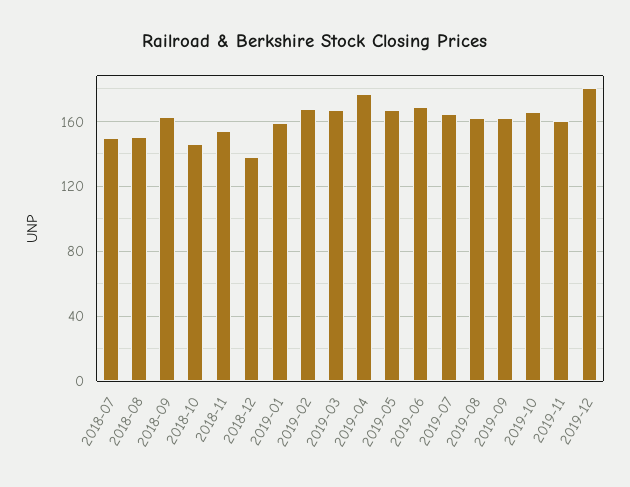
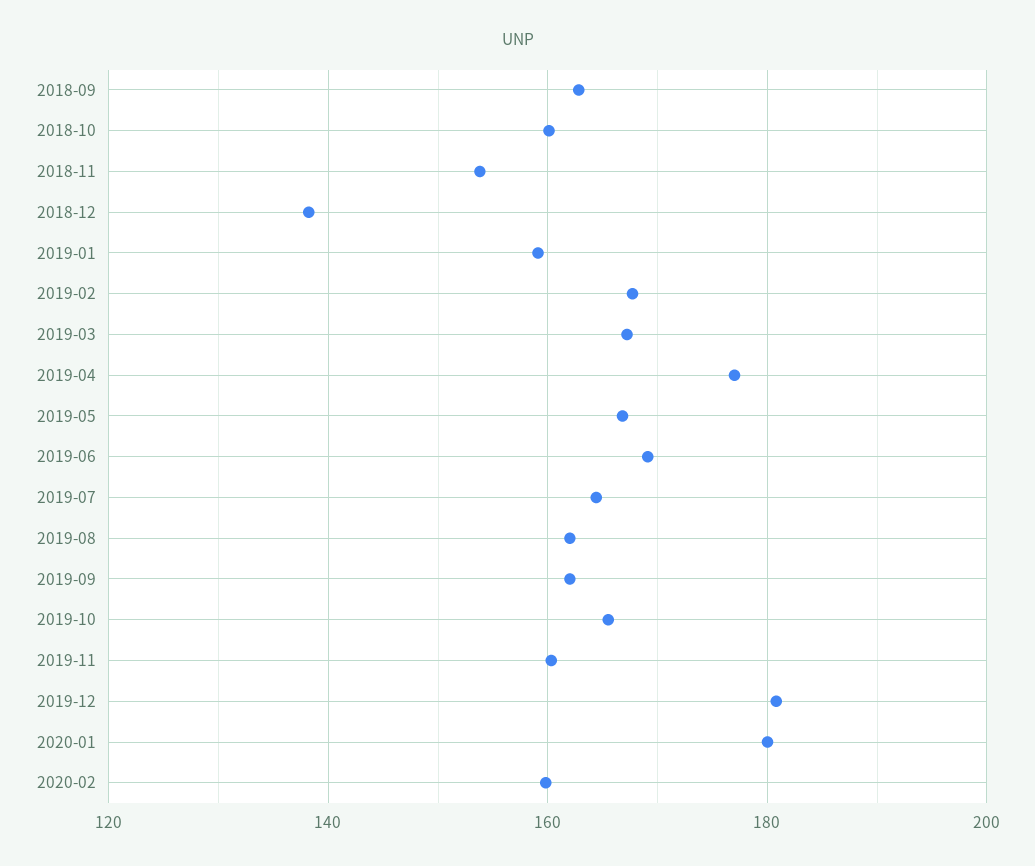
2018-07: 150 -> none
2018-08: 150 -> none
2018-10: 145 -> 160
2020-01: none -> 180
2020-02: none -> 160

